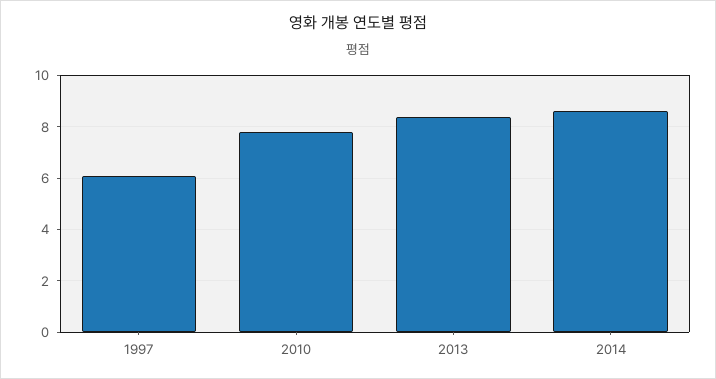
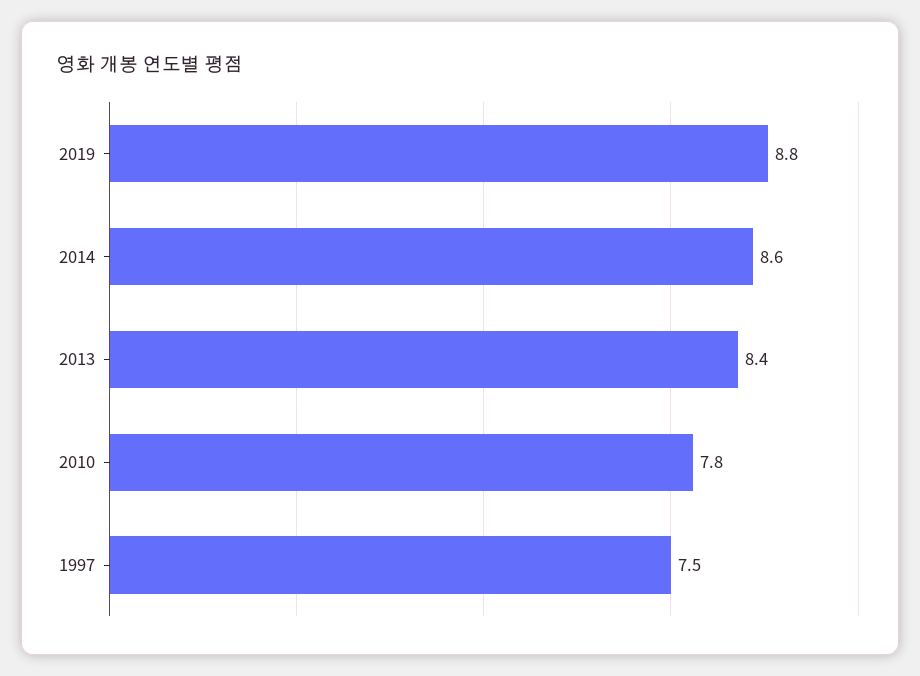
1997: 6 -> 7.5
2019: none -> 8.8

